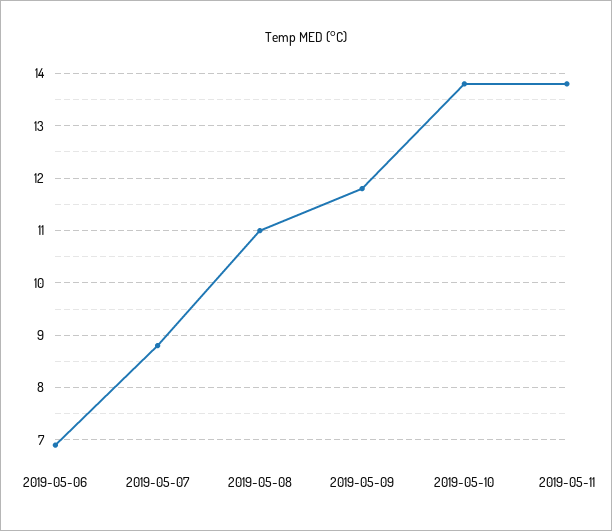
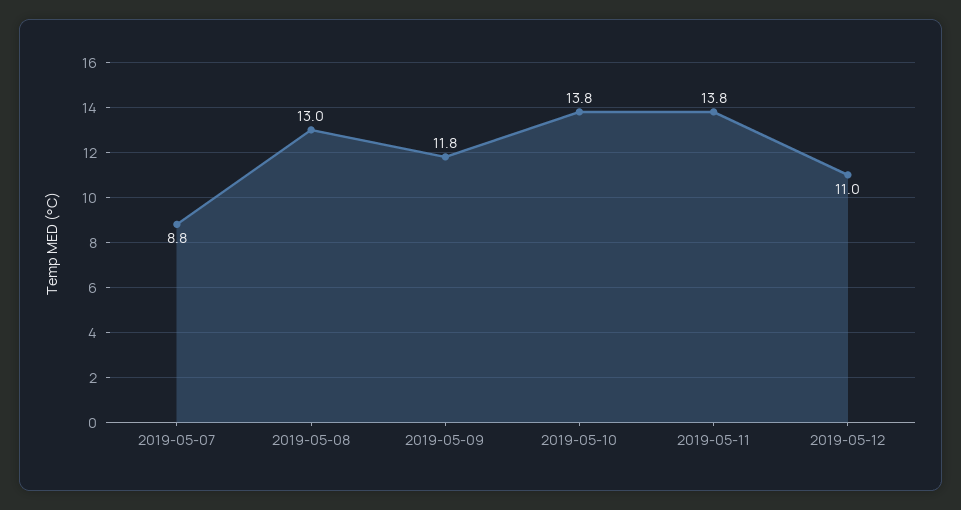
2019-05-06: 7 -> none
2019-05-08: 11 -> 13
2019-05-12: none -> 11

